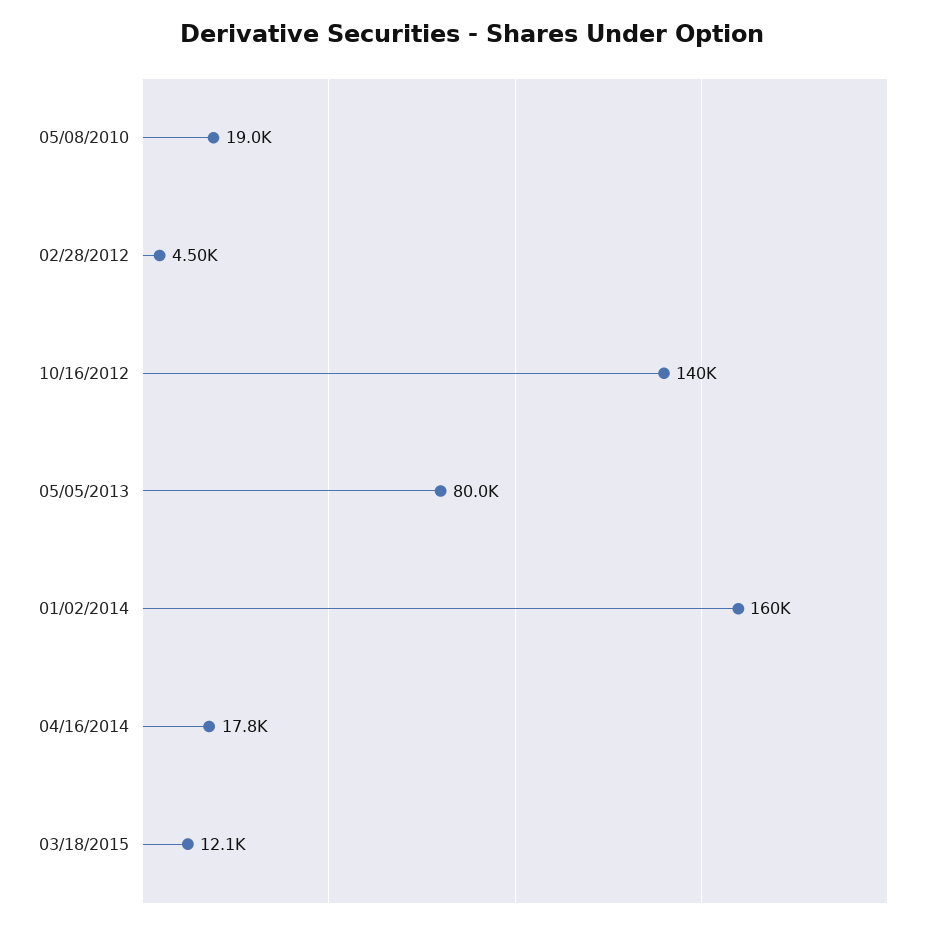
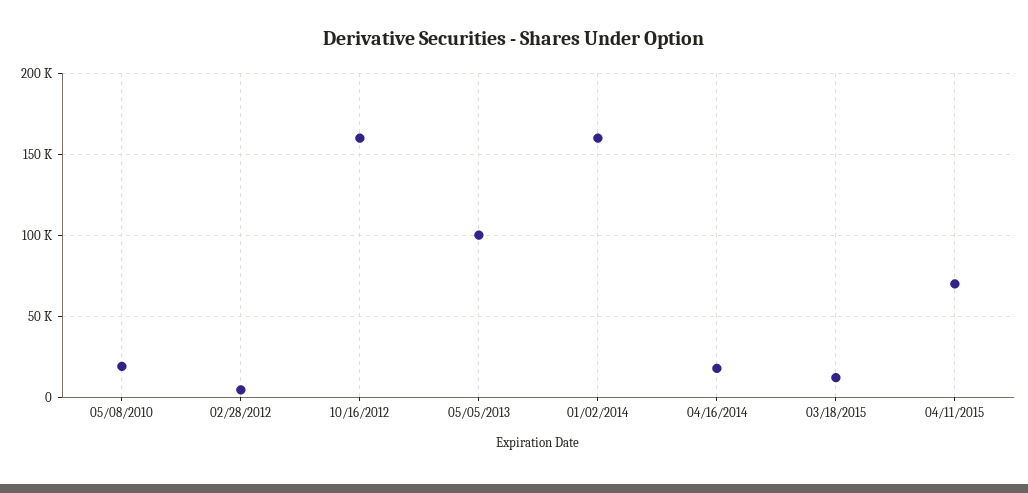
10/16/2012: 140000 -> 160000
05/05/2013: 80000 -> 100000
04/11/2015: none -> 70000

